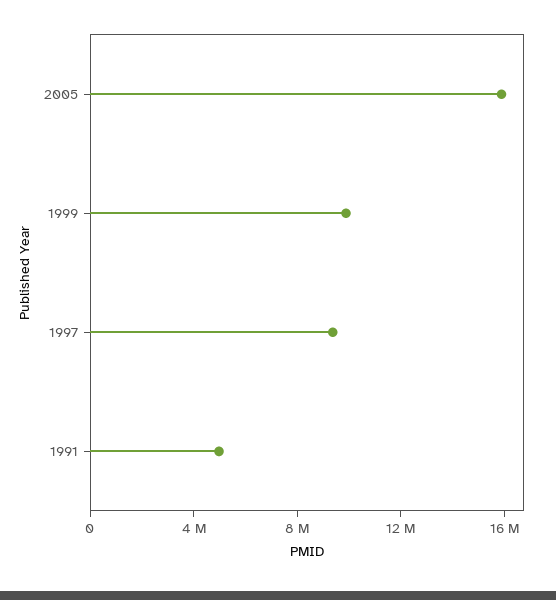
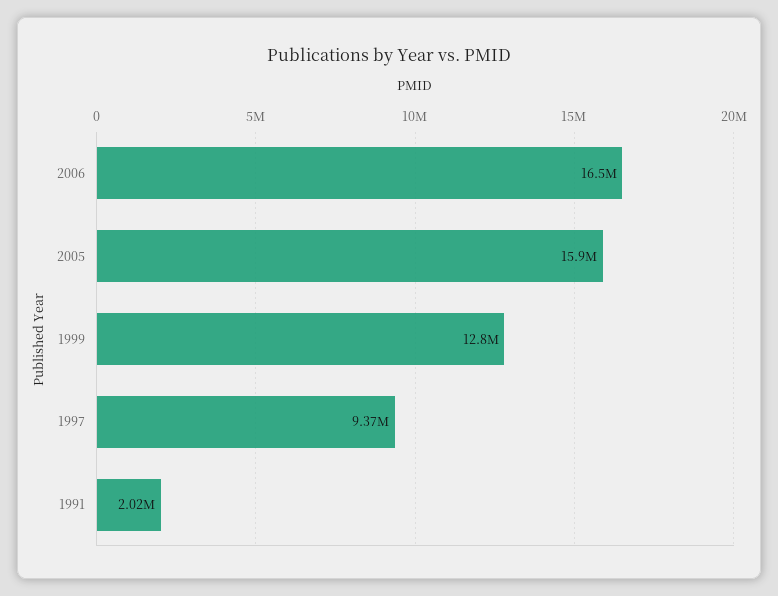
1999: 10000000 -> 12800000
1991: 5000000 -> 2020000
2006: none -> 16500000

